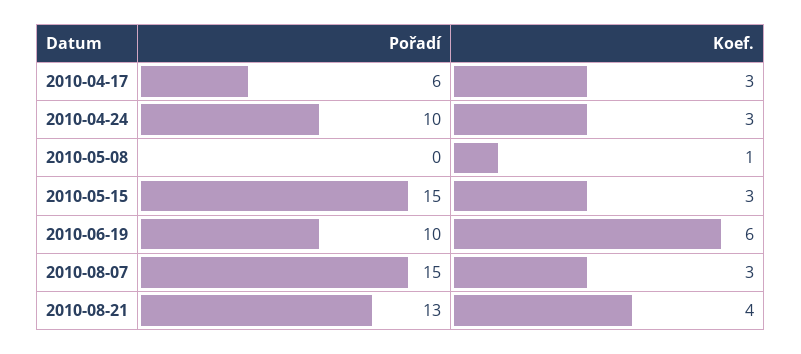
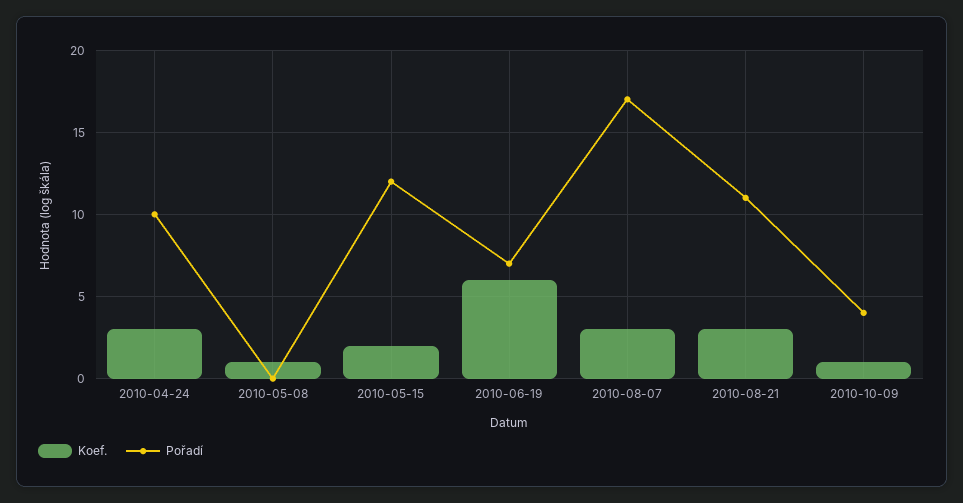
Pořadí, 2010-04-17: 6 -> none
Koef., 2010-04-17: 3 -> none
Pořadí, 2010-05-15: 15 -> 12
Koef., 2010-05-15: 3 -> 2
Pořadí, 2010-06-19: 10 -> 7
Pořadí, 2010-08-07: 15 -> 17
Pořadí, 2010-08-21: 13 -> 11
Koef., 2010-08-21: 4 -> 3
Koef., 2010-10-09: none -> 1
Pořadí, 2010-10-09: none -> 4

